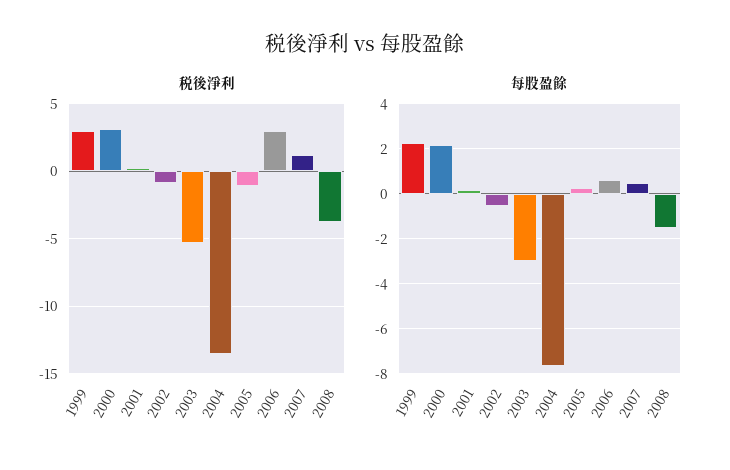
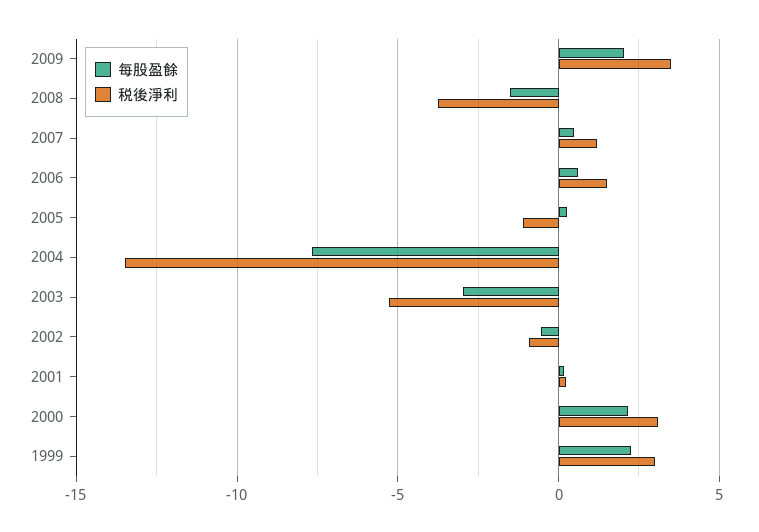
税後淨利, 2006: 3 -> 1.5
每股盈餘, 2009: none -> 2
税後淨利, 2009: none -> 3.5

